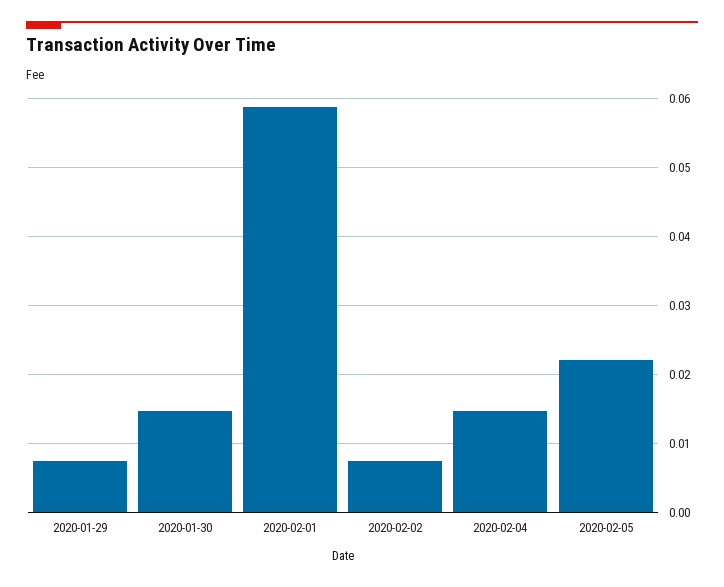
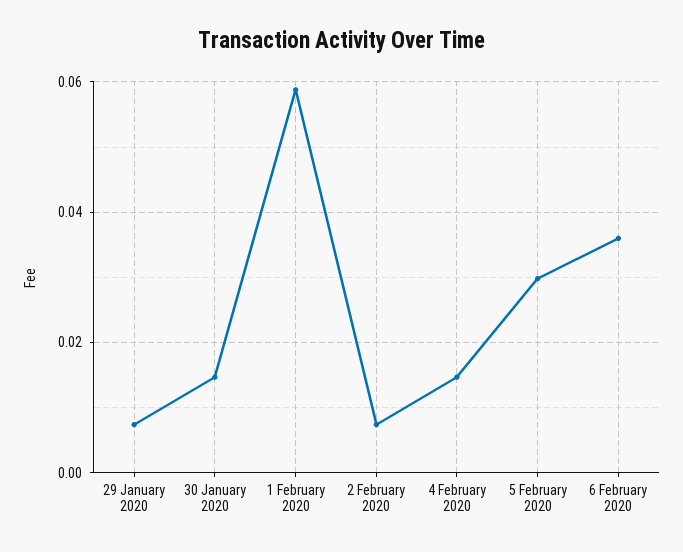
2020-02-05: 0.022 -> 0.03
6 February 2020: none -> 0.036

